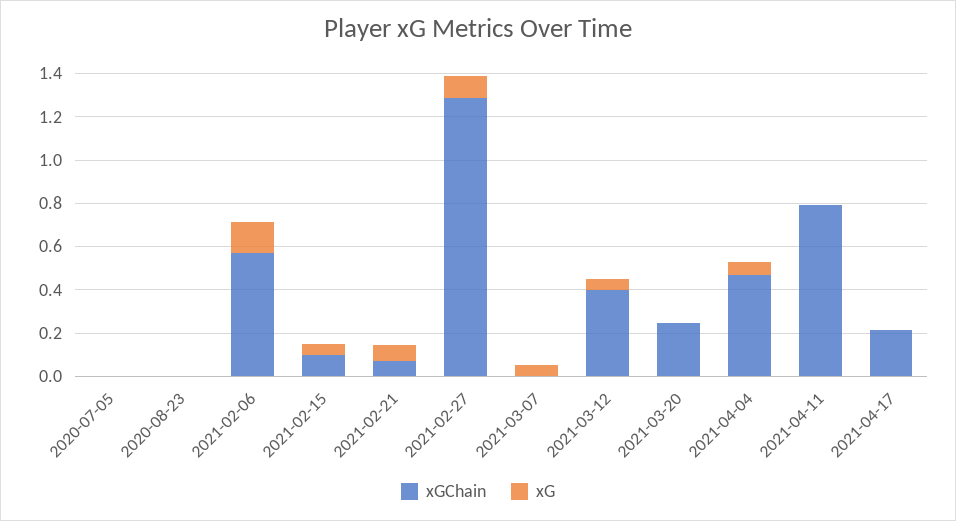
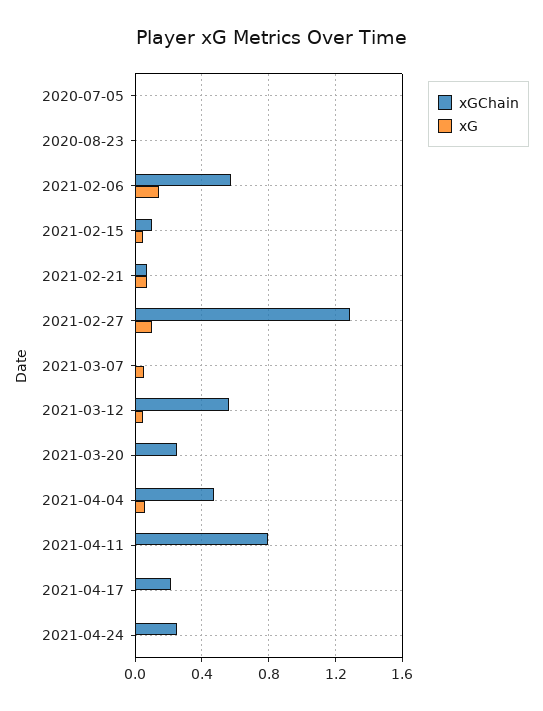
xGChain, 2021-03-12: 0.4 -> 0.55
xGChain, 2021-04-24: none -> 0.25
xG, 2021-04-24: none -> 0

